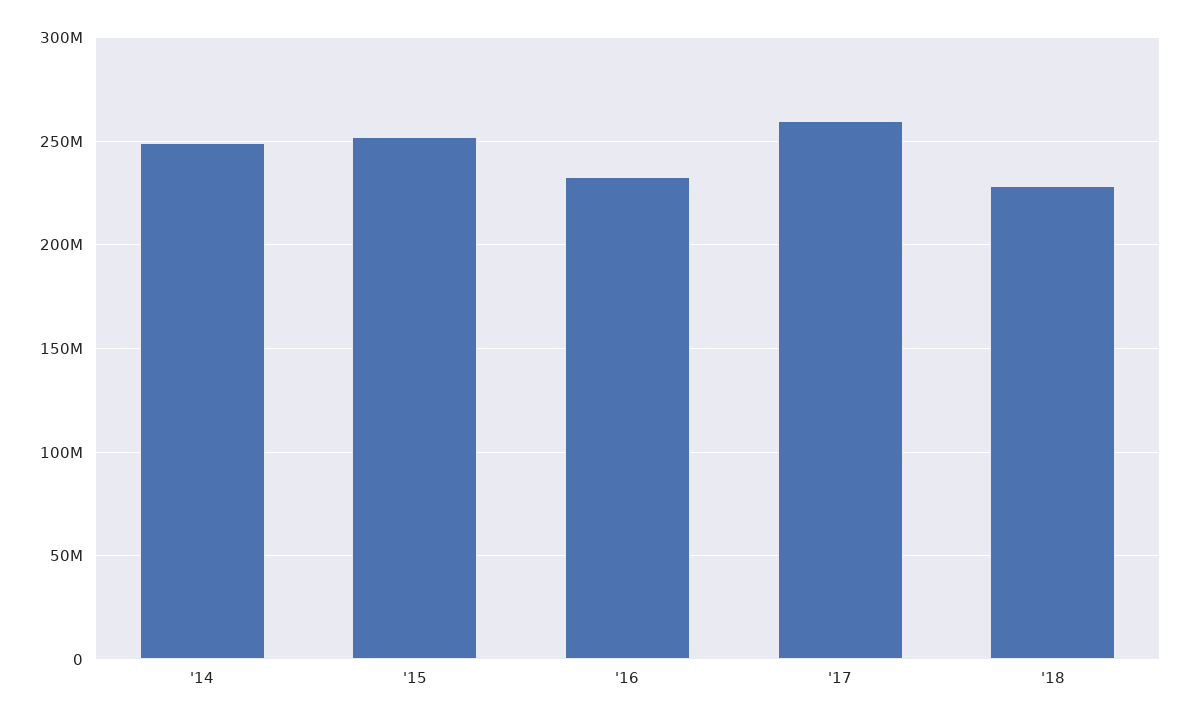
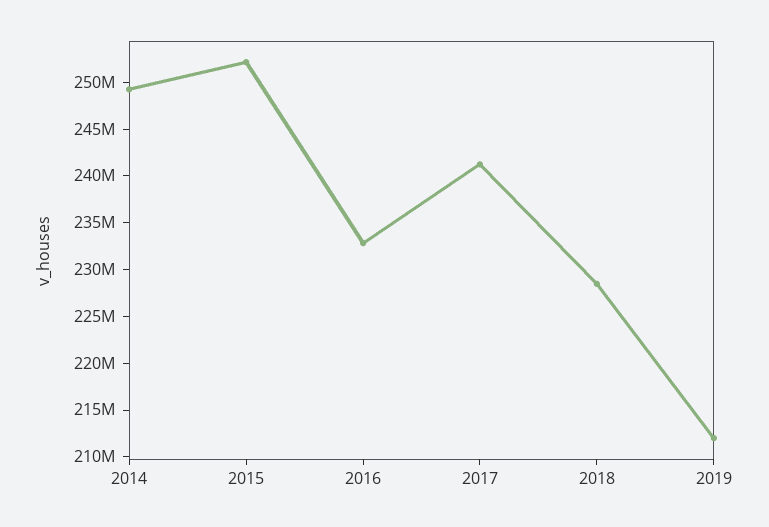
'17: 260000000 -> 241000000
2019: none -> 212000000

